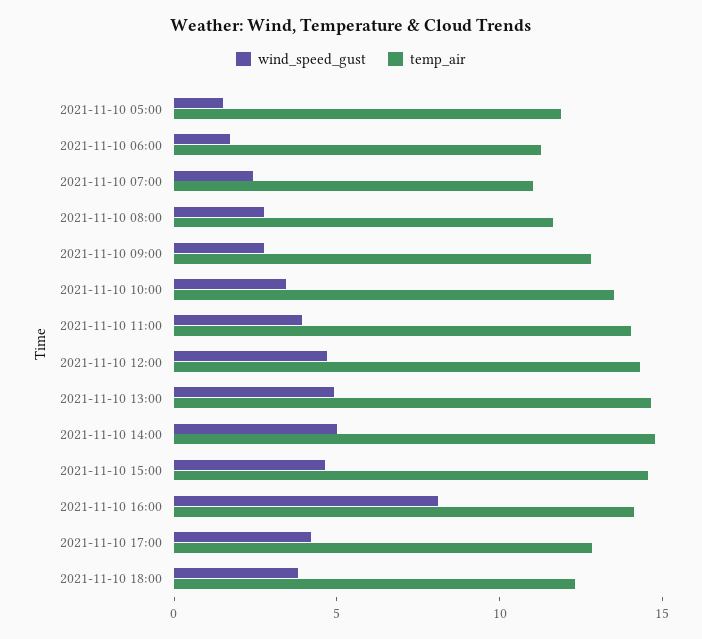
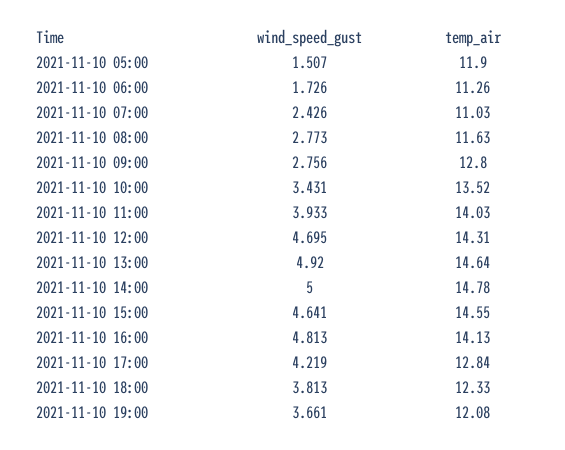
wind_speed_gust, 2021-11-10 16:00: 8 -> 4.813
wind_speed_gust, 2021-11-10 19:00: none -> 3.661
temp_air, 2021-11-10 19:00: none -> 12.08

